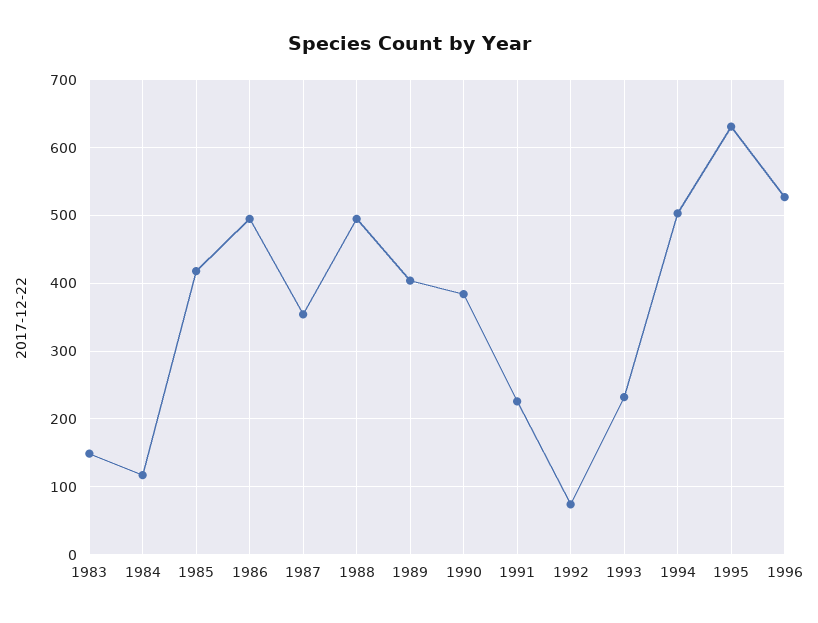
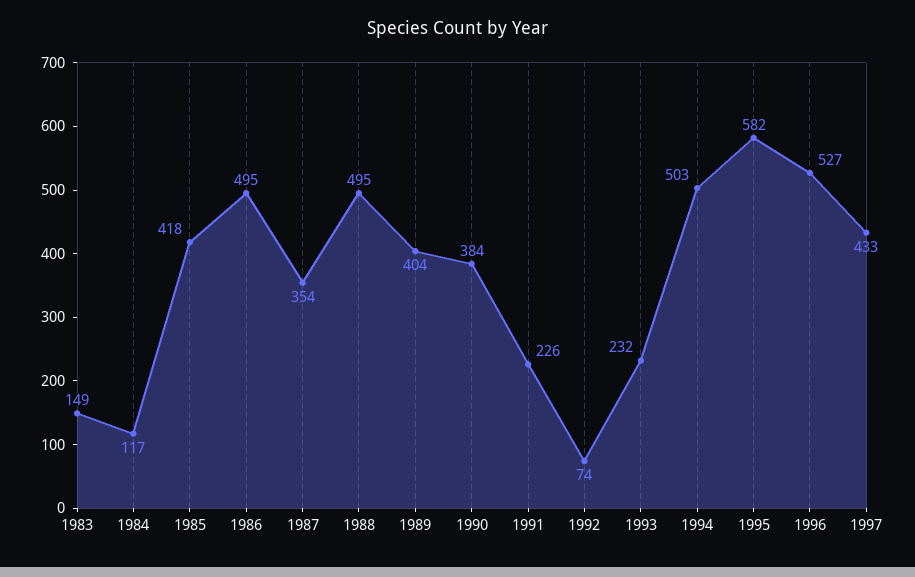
1995: 630 -> 582
1997: none -> 433

